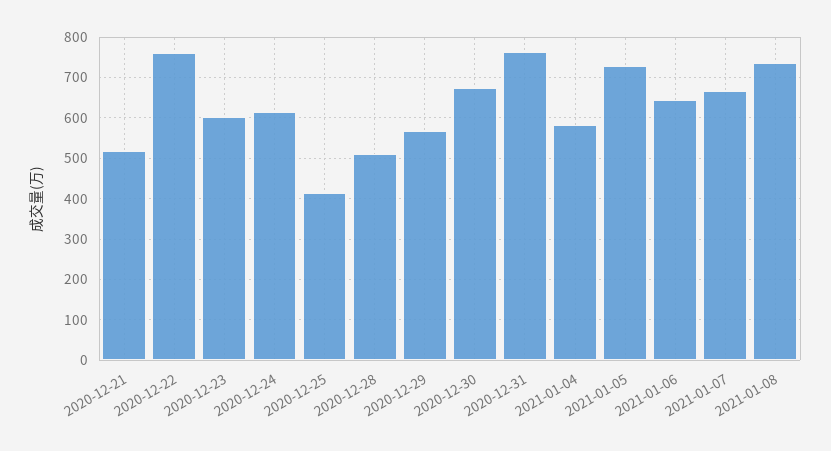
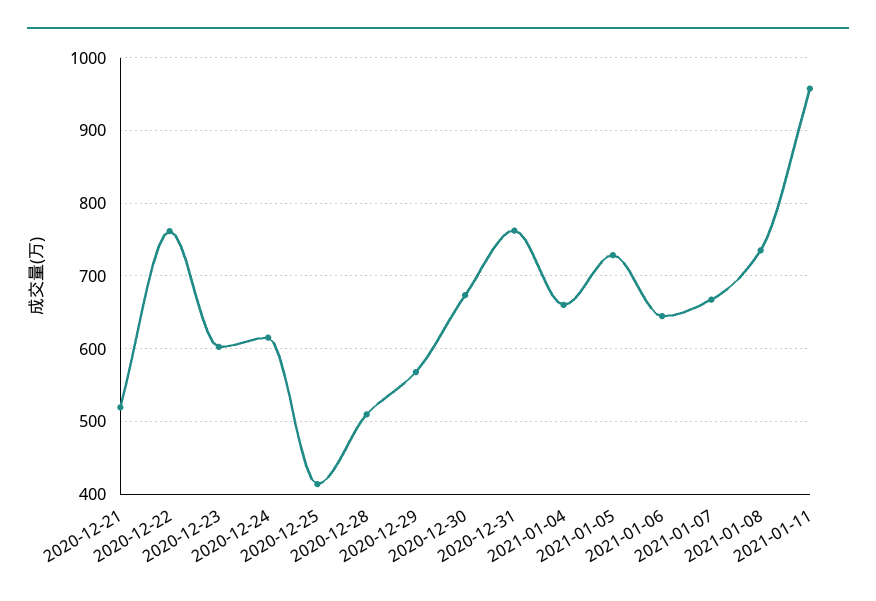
2021-01-04: 580 -> 660
2021-01-11: none -> 960

